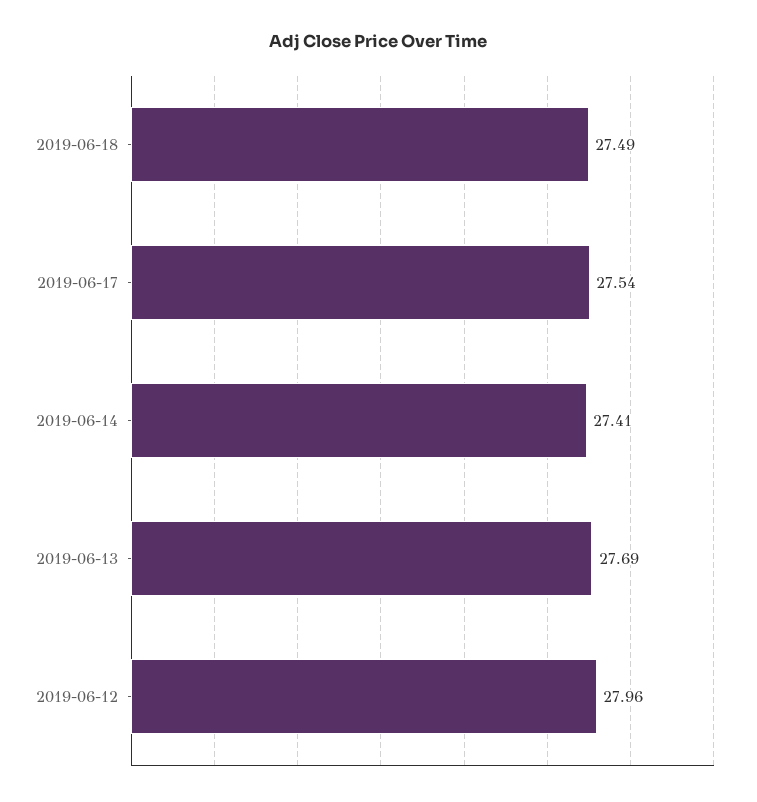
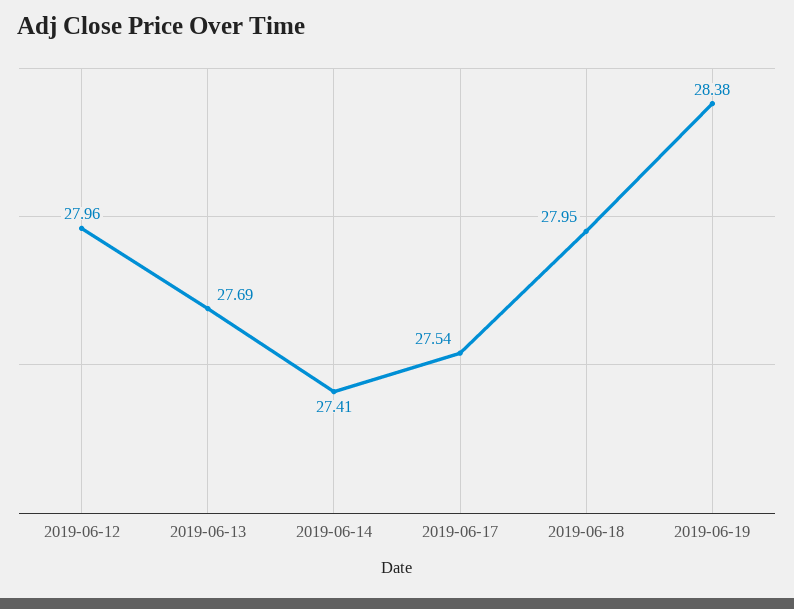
2019-06-18: 27.49 -> 27.95
2019-06-19: none -> 28.38

